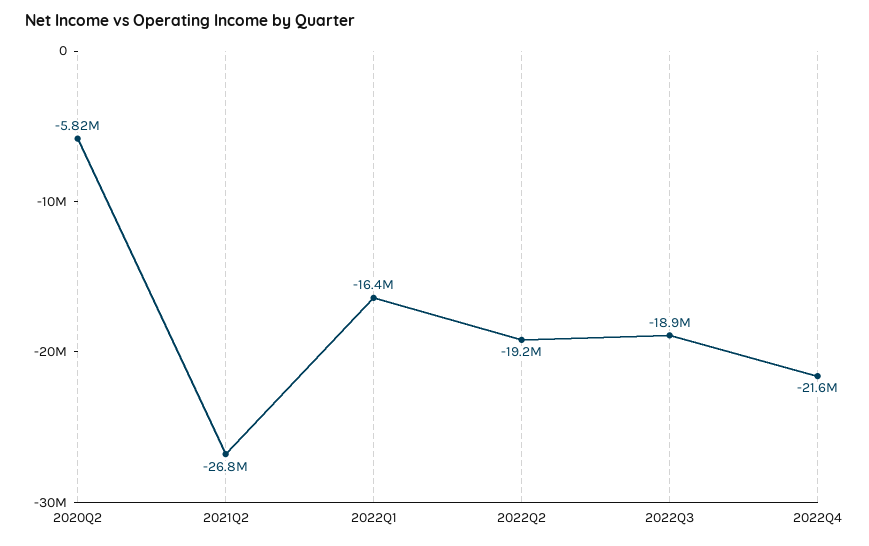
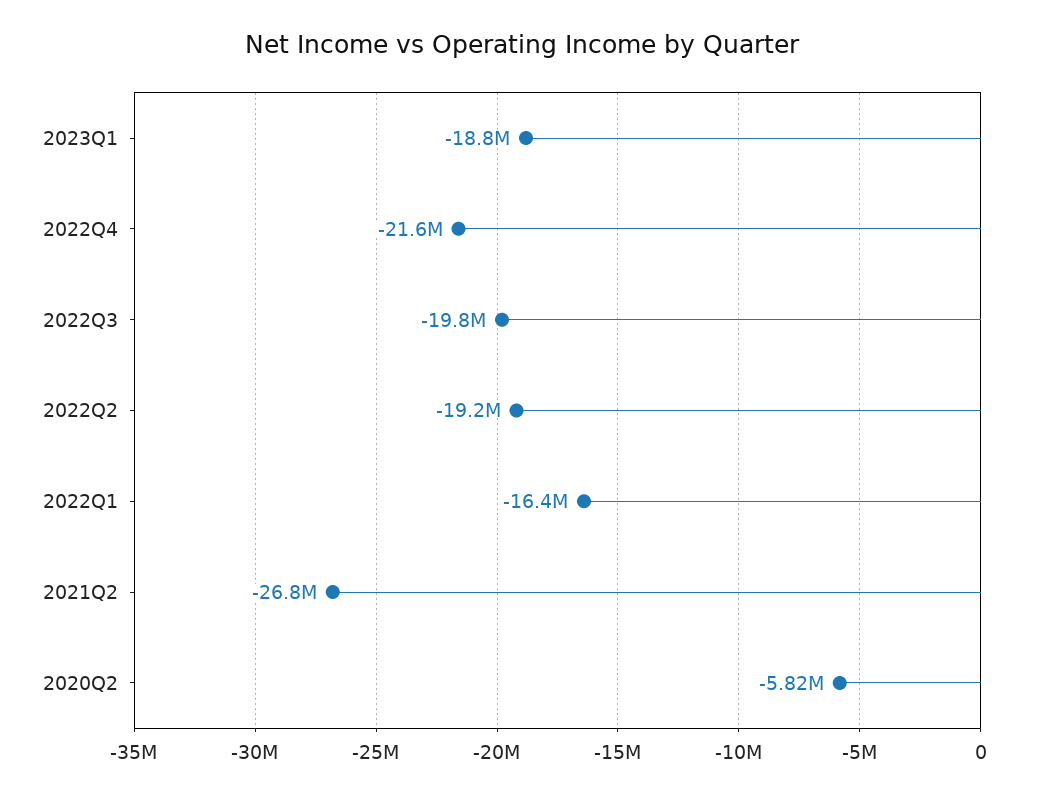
2022Q3: -18900000 -> -19800000
2023Q1: none -> -18800000

